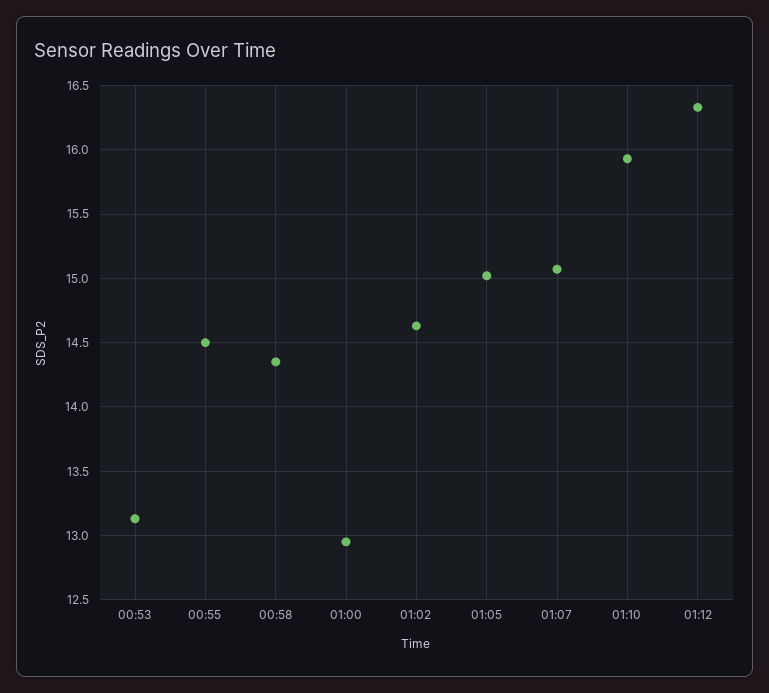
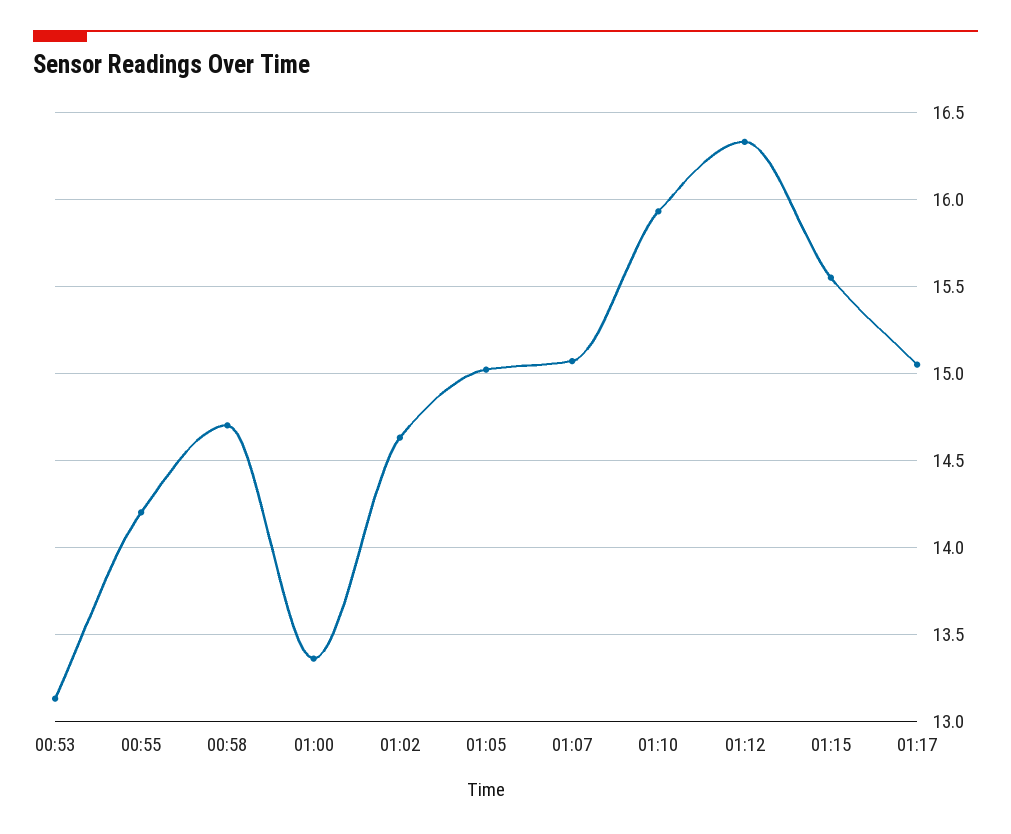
00:55: 14.5 -> 14.2
00:58: 14.35 -> 14.7
01:00: 12.95 -> 13.35
01:15: none -> 15.55
01:17: none -> 15.05

